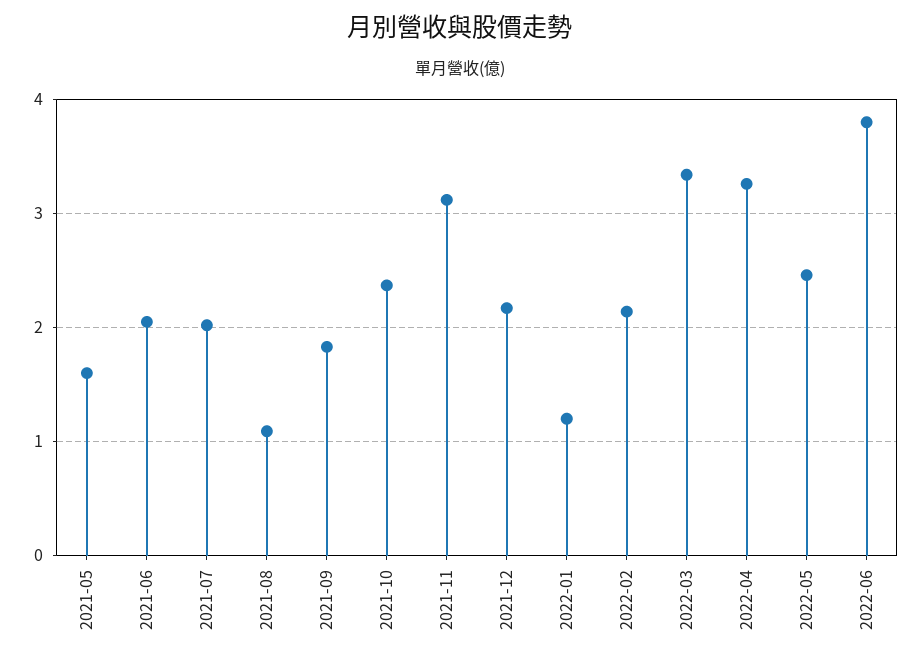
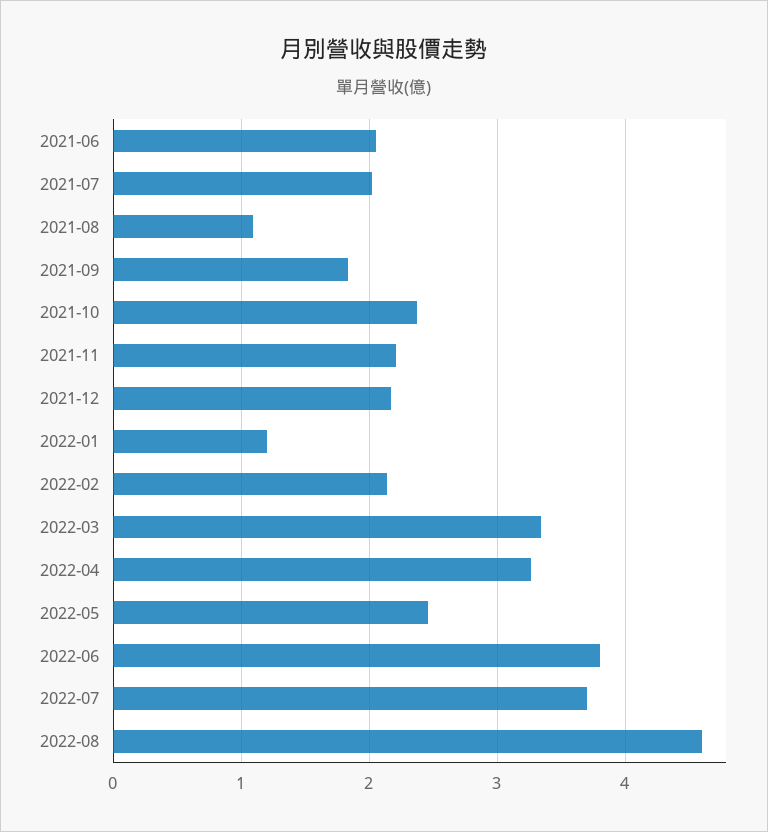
2021-05: 1.6 -> none
2021-11: 3.1 -> 2.2
2022-07: none -> 3.7
2022-08: none -> 4.6

